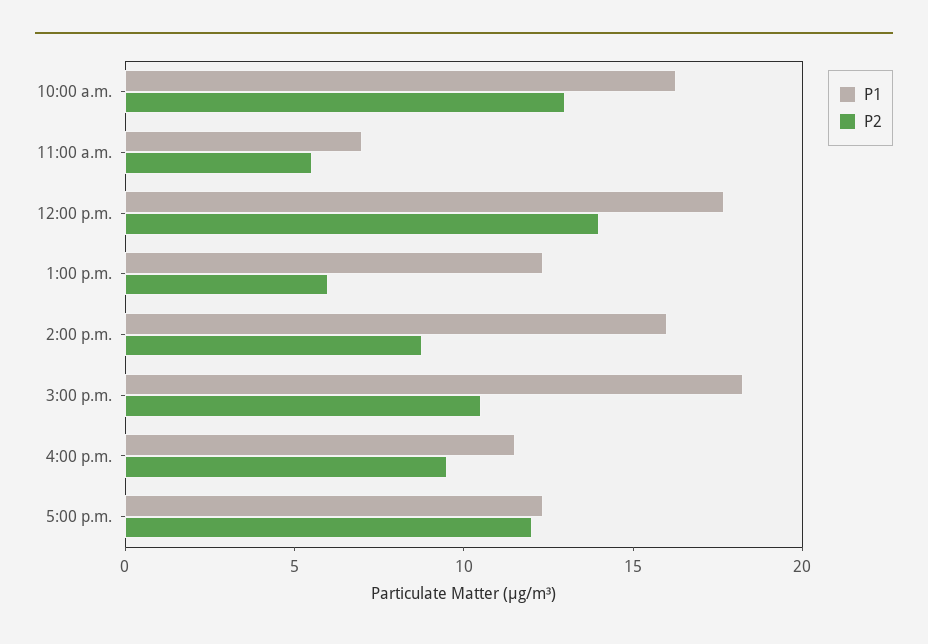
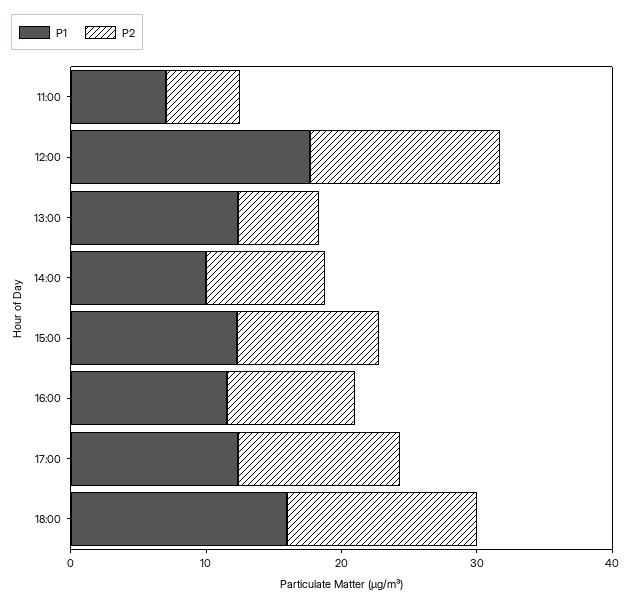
P1, 10:00 a.m.: 16 -> none
P2, 10:00 a.m.: 13 -> none
P1, 2:00 p.m.: 16 -> 10
P1, 3:00 p.m.: 18 -> 12
P1, 18:00: none -> 16
P2, 18:00: none -> 14

